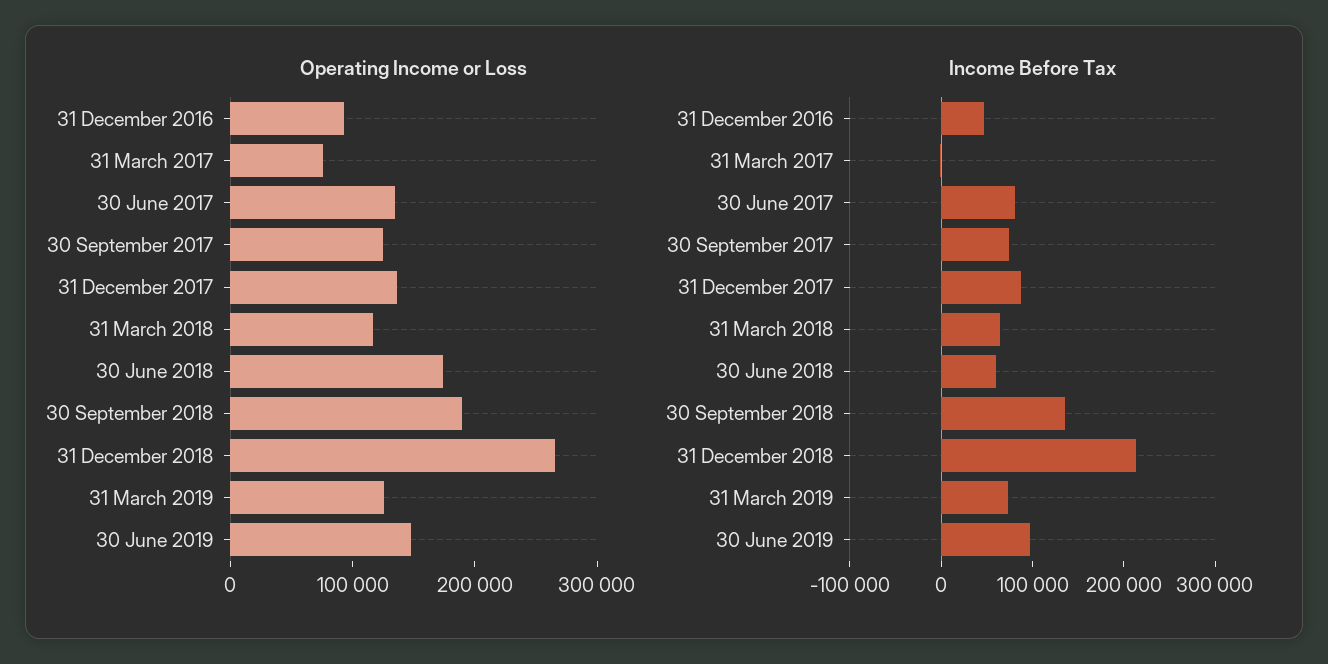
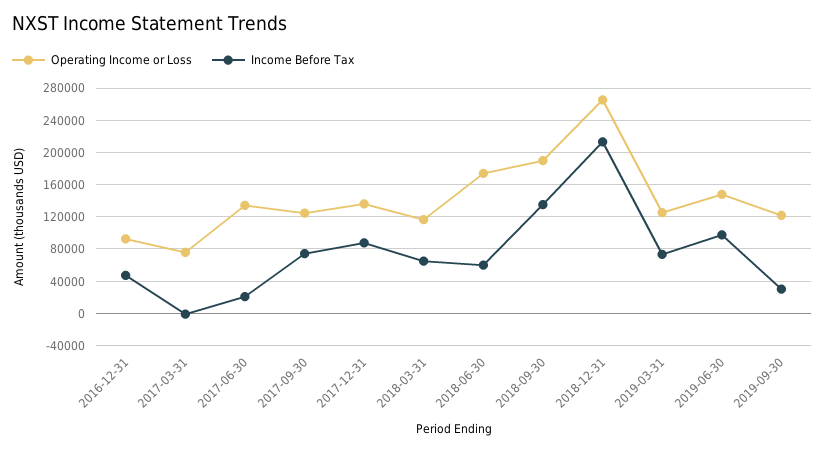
Income Before Tax, 30 June 2017: 80000 -> 20000
Operating Income or Loss, 2019-09-30: none -> 120000
Income Before Tax, 2019-09-30: none -> 30000

